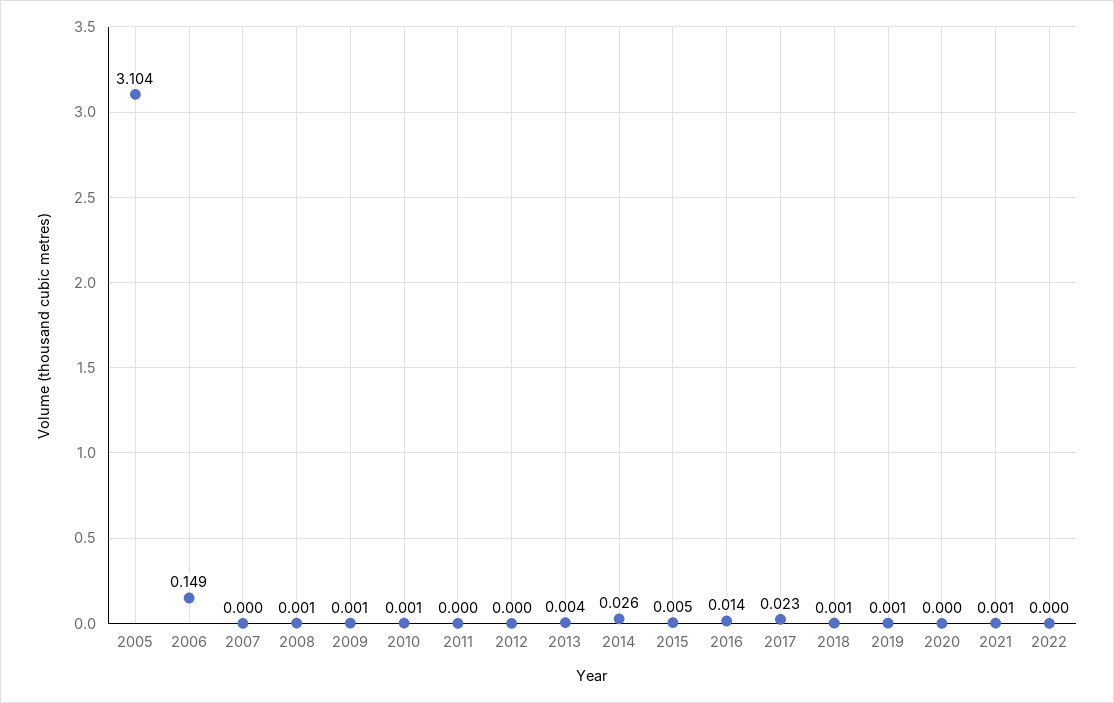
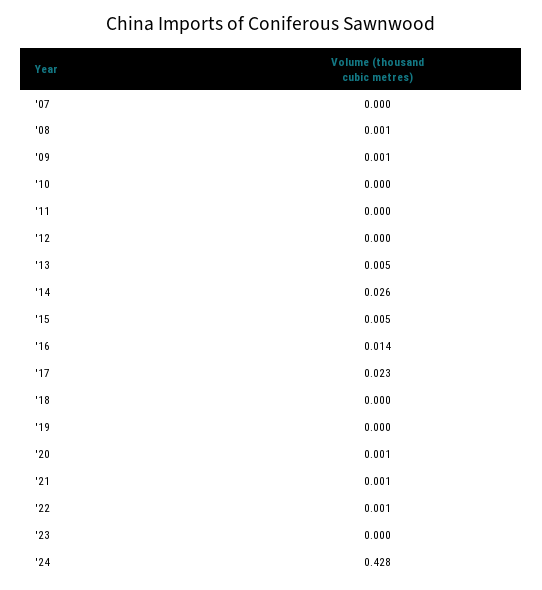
2005: 3.104 -> none
2006: 0.149 -> none
2010: 0.001 -> 0
2013: 0.004 -> 0.005
2018: 0.001 -> 0
2019: 0.001 -> 0
2020: 0 -> 0.001
2022: 0 -> 0.001
'23: none -> 0
'24: none -> 0.428

